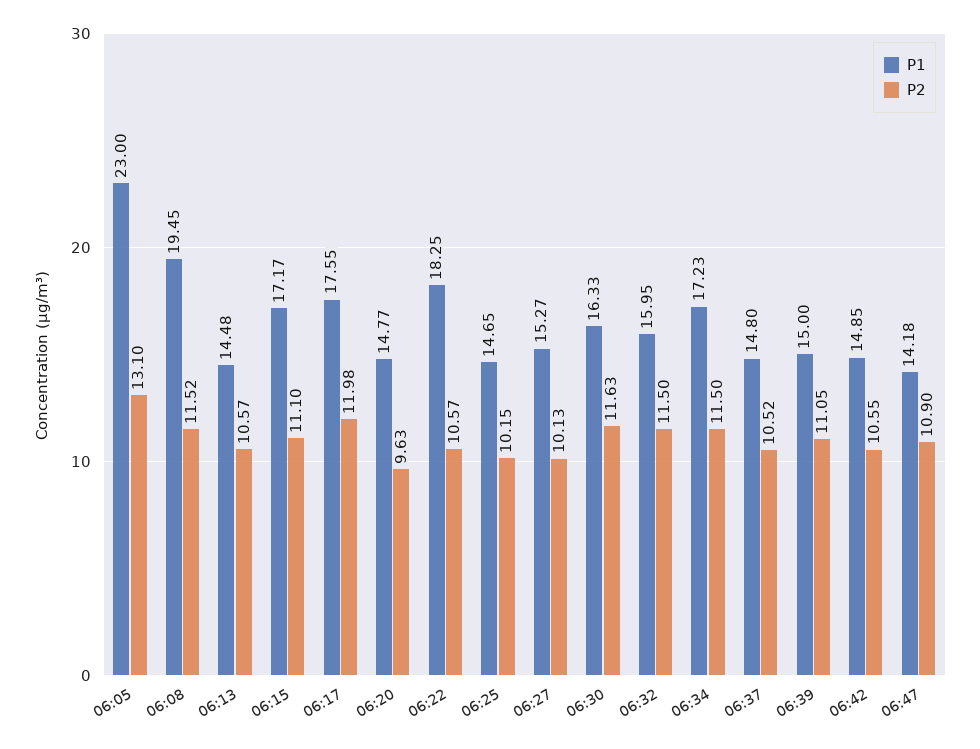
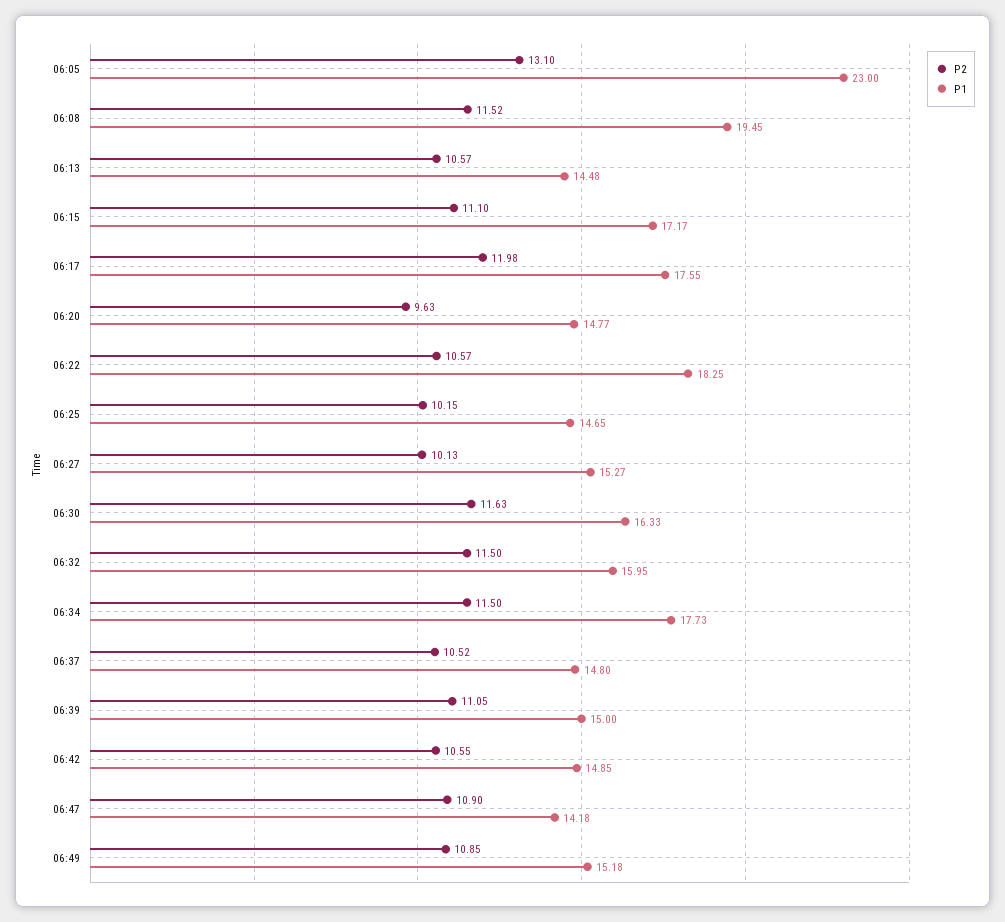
P1, 06:34: 17.23 -> 17.73
P2, 06:49: none -> 10.85
P1, 06:49: none -> 15.18

